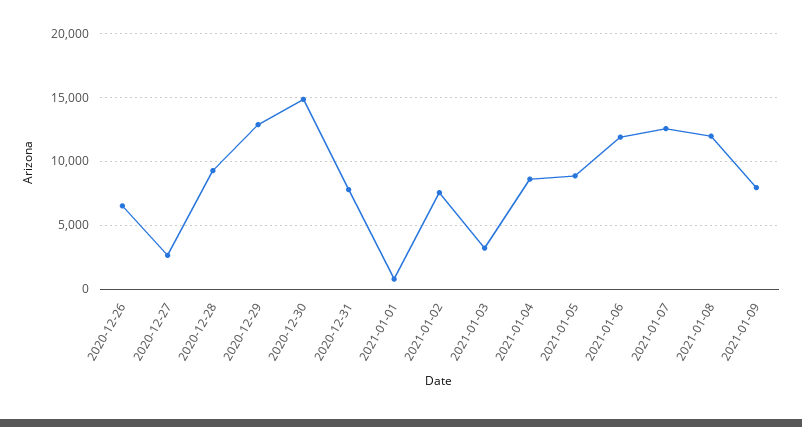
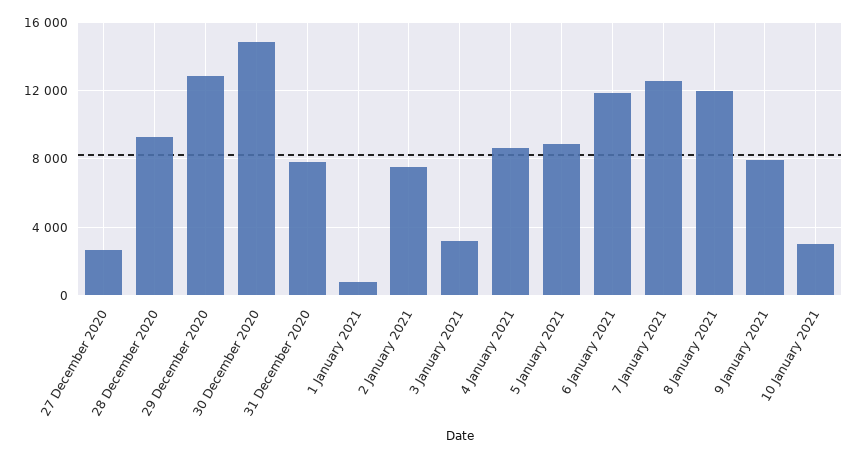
2020-12-26: 6500 -> none
10 January 2021: none -> 3000

